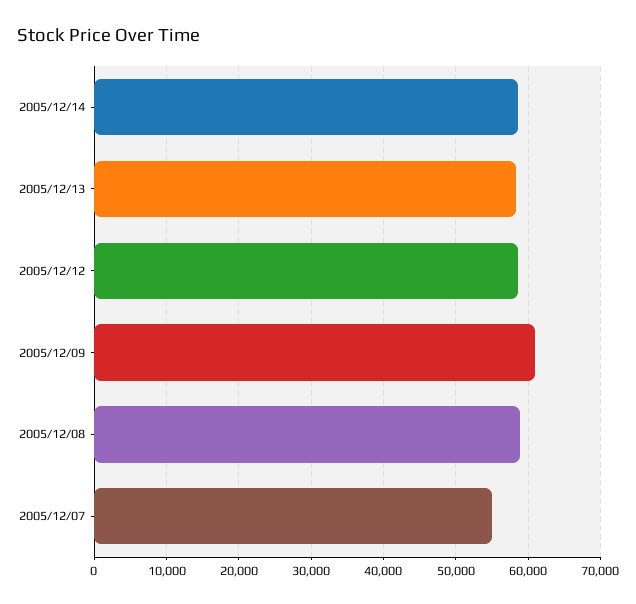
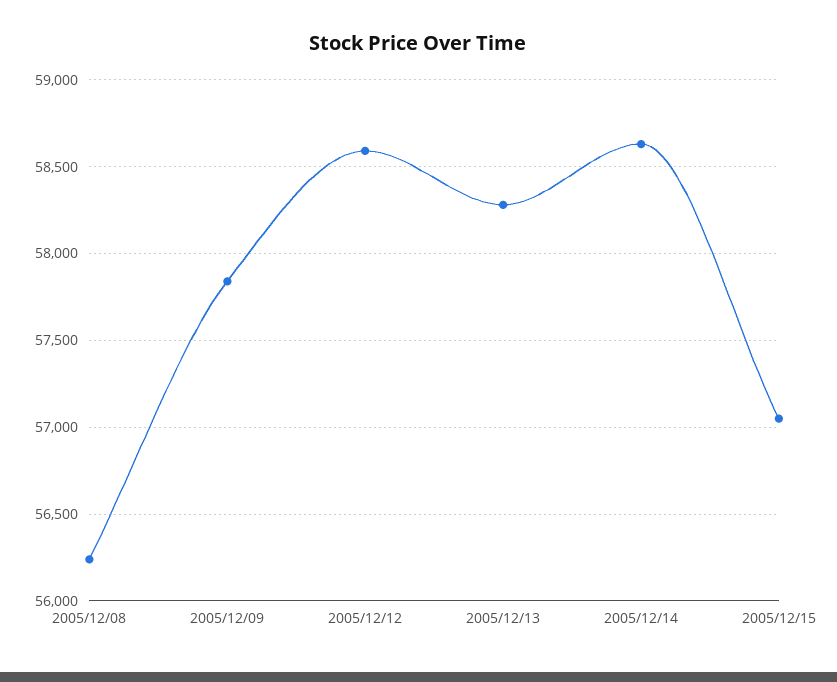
2005/12/09: 61000 -> 57850
2005/12/08: 59000 -> 56250
2005/12/07: 55000 -> none
2005/12/15: none -> 57050

